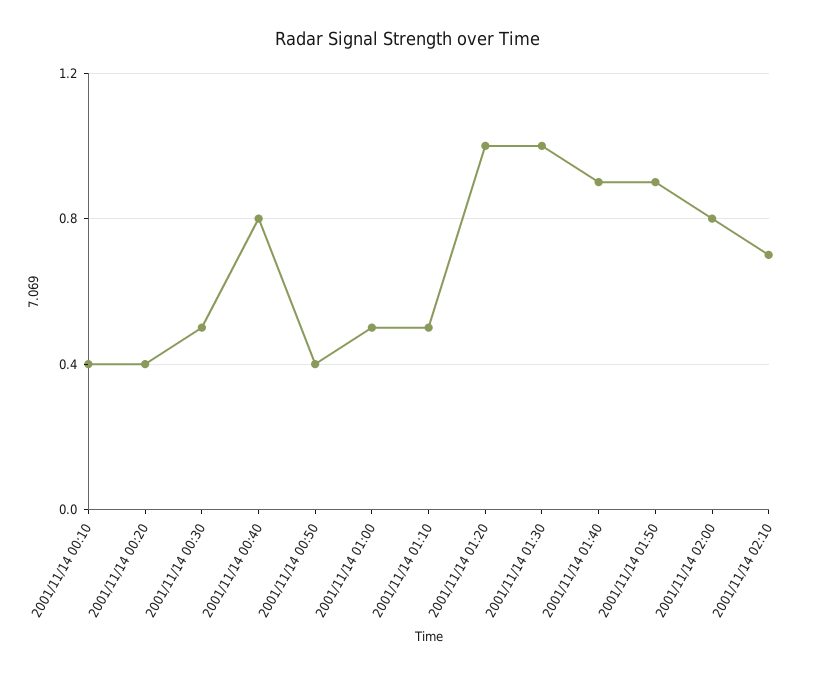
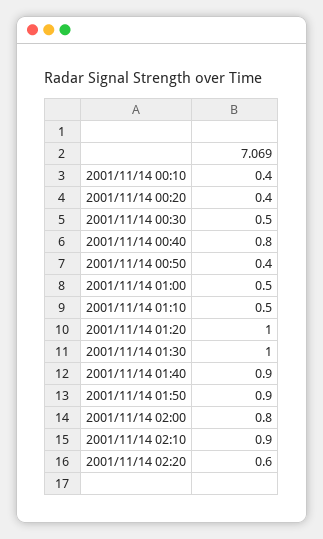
2001/11/14 02:10: 0.7 -> 0.9
2001/11/14 02:20: none -> 0.6

